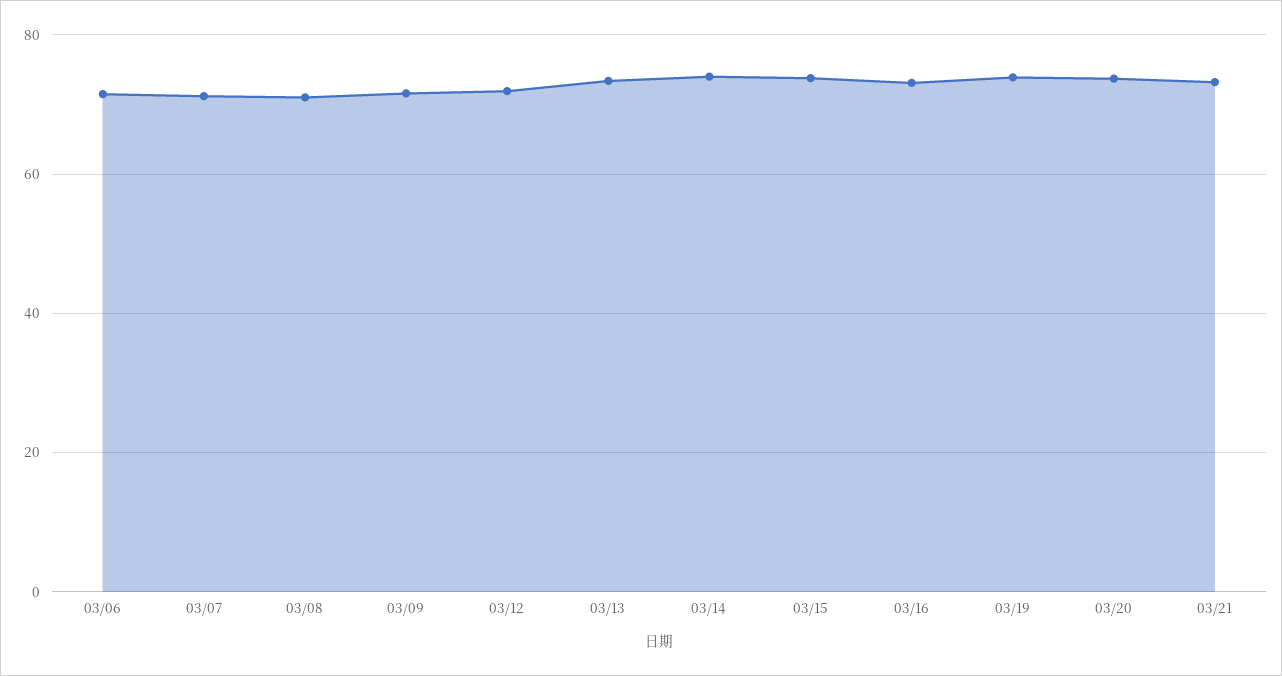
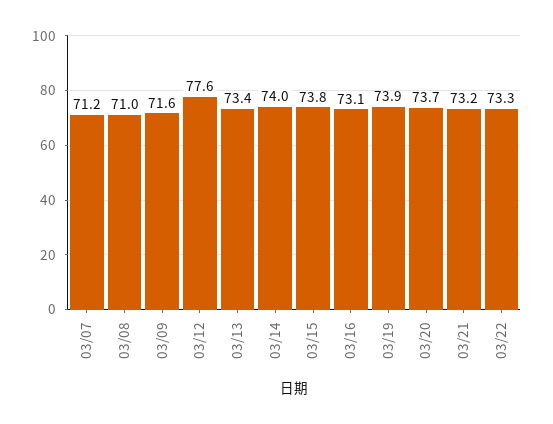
03/06: 72 -> none
03/12: 72 -> 77.6
03/22: none -> 73.3

